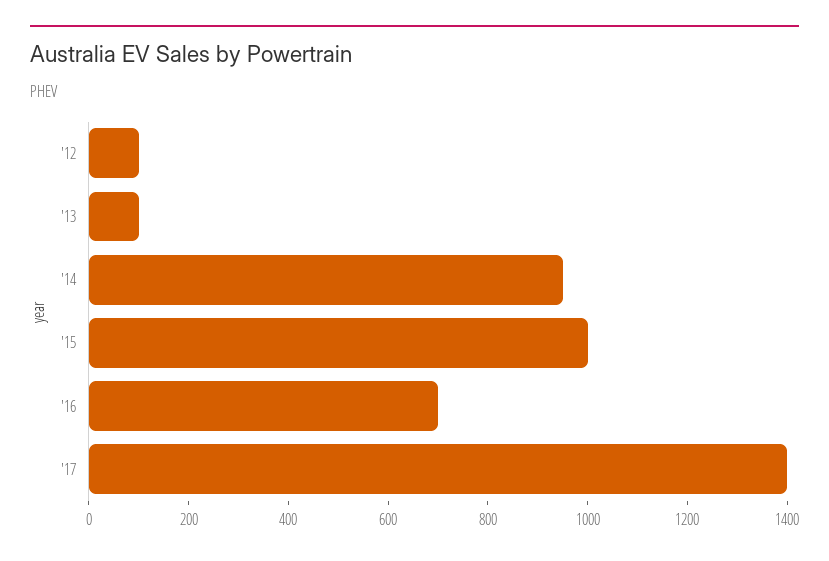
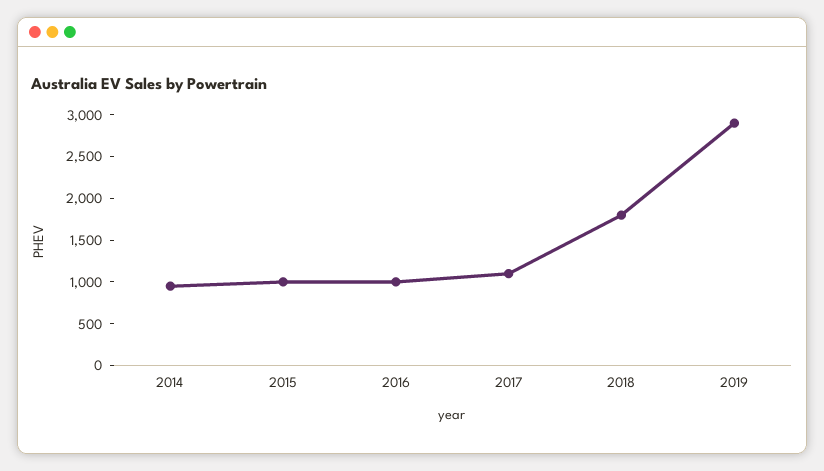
'12: 100 -> none
'13: 100 -> none
'16: 700 -> 1000
'17: 1400 -> 1100
2018: none -> 1800
2019: none -> 2900

